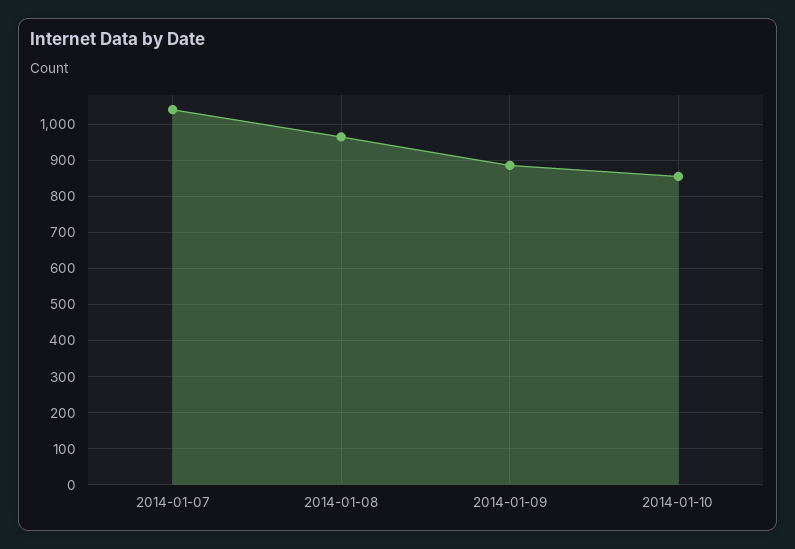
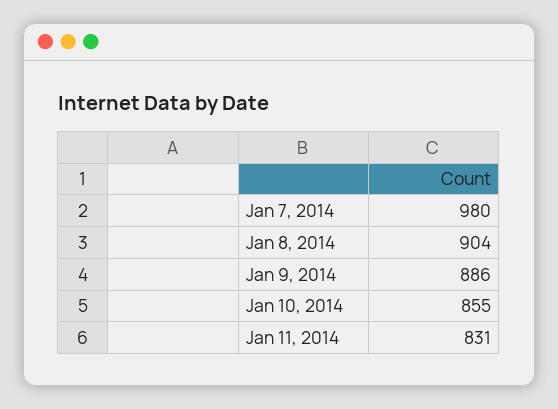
2014-01-07: 1040 -> 980
2014-01-08: 960 -> 904
Jan 11, 2014: none -> 831

